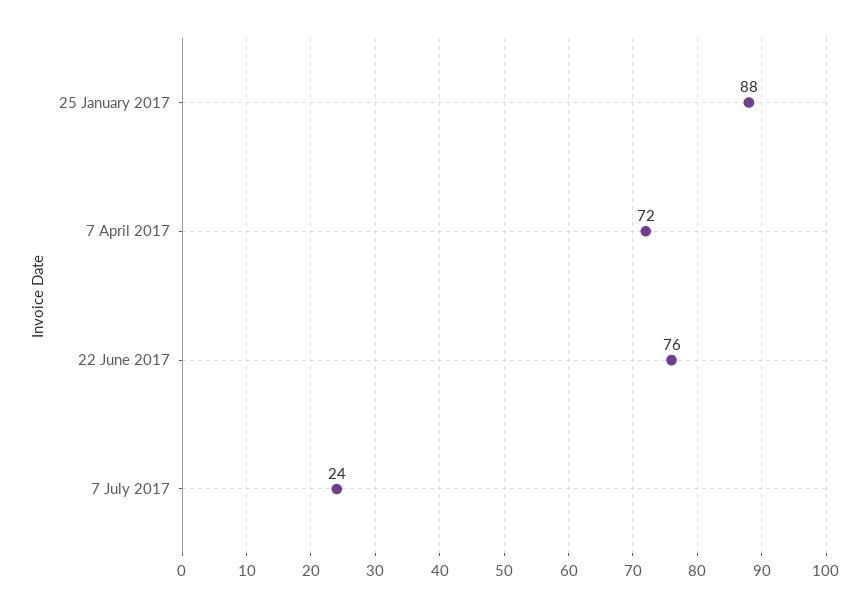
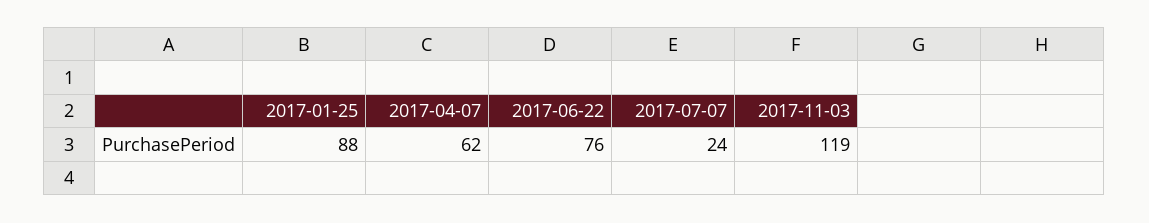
7 April 2017: 72 -> 62
2017-11-03: none -> 119

